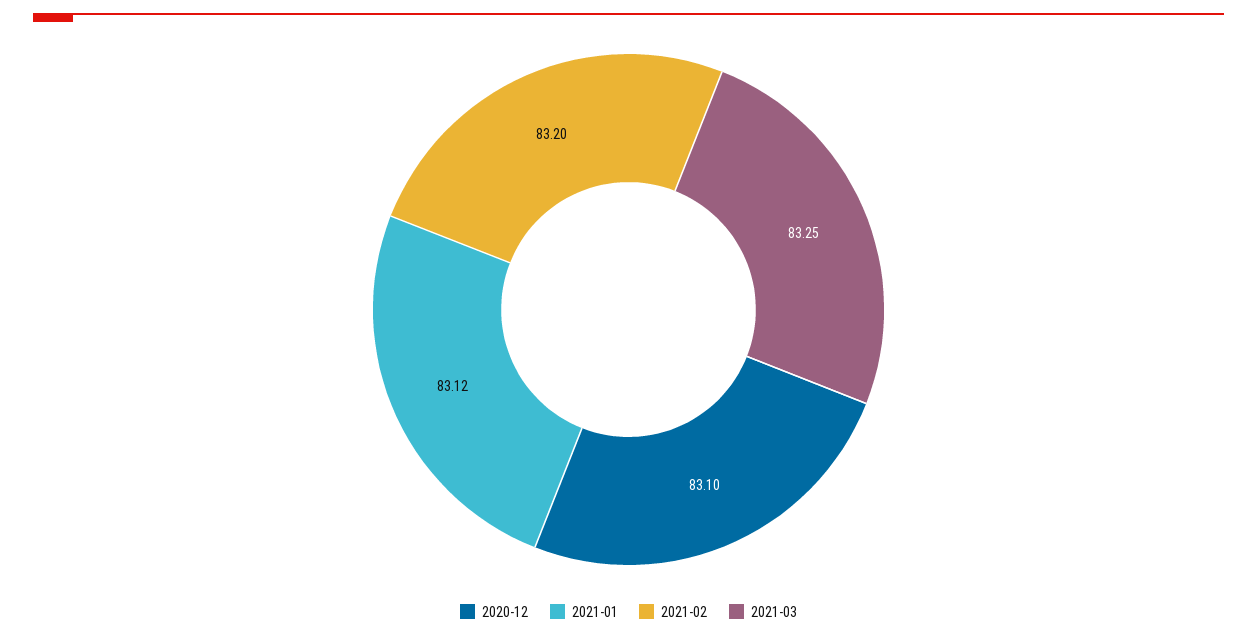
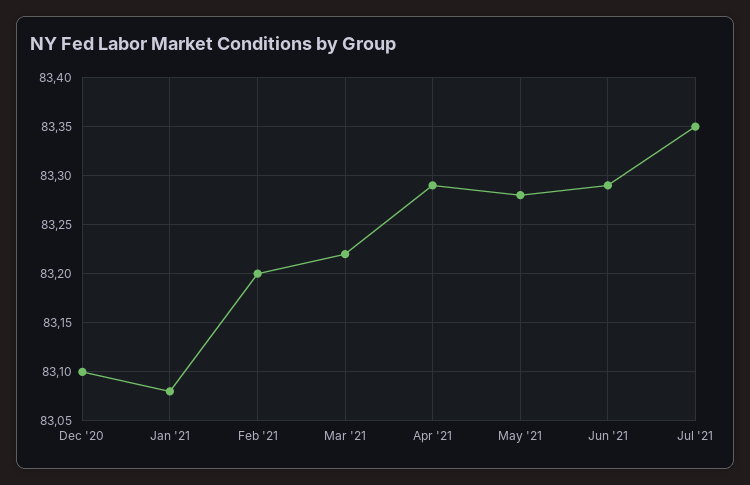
2021-01: 83.12 -> 83.08
2021-03: 83.25 -> 83.22
Apr '21: none -> 83.29
May '21: none -> 83.28
Jun '21: none -> 83.29
Jul '21: none -> 83.35

